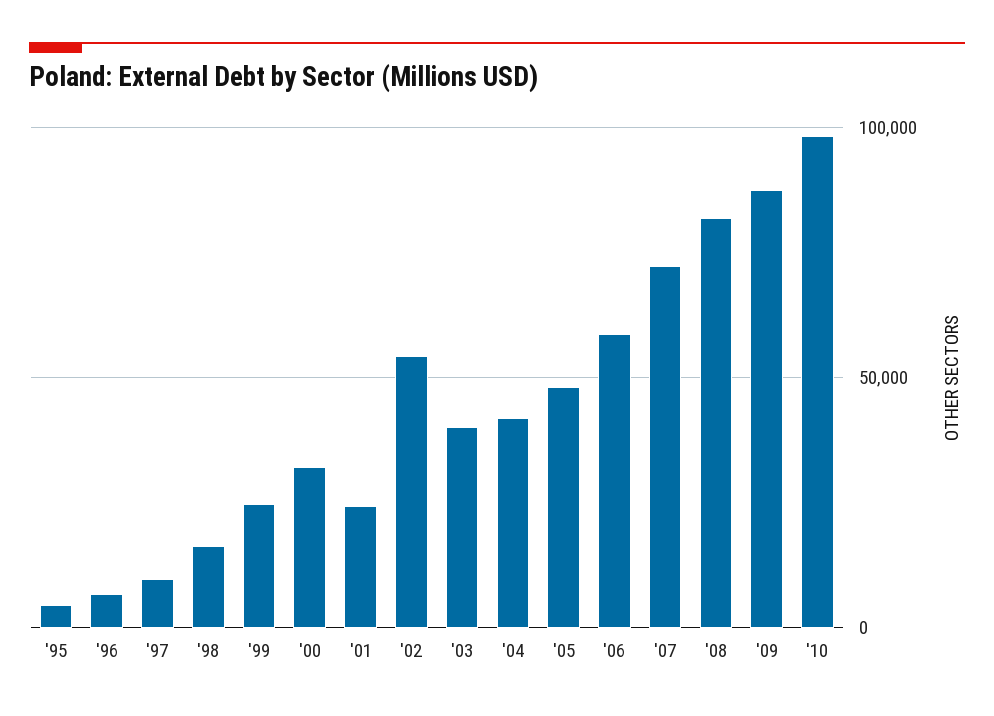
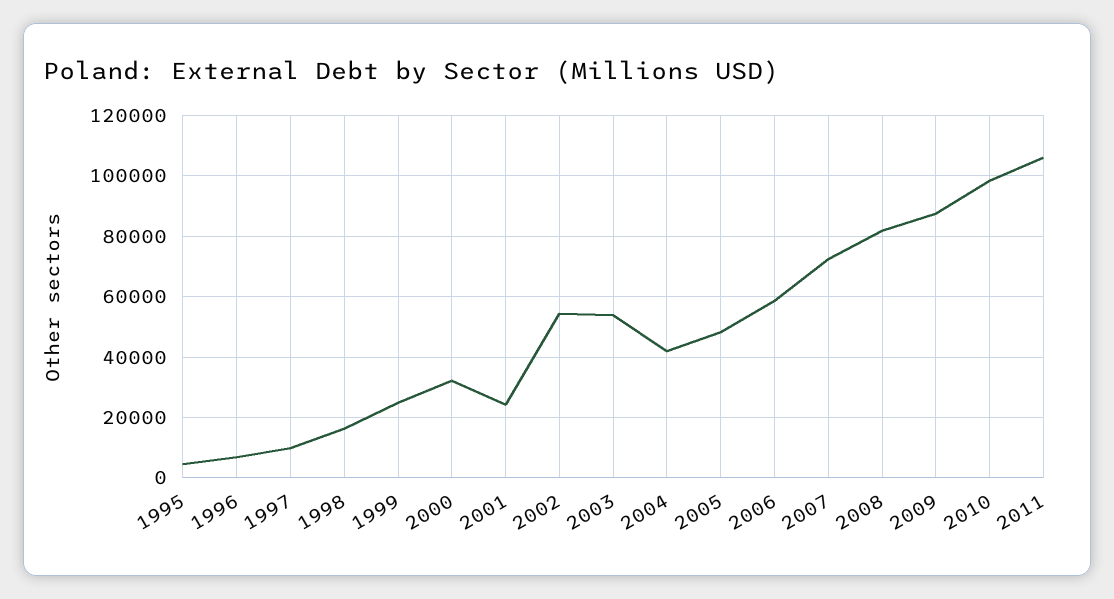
'03: 40000 -> 54000
2011: none -> 106000

